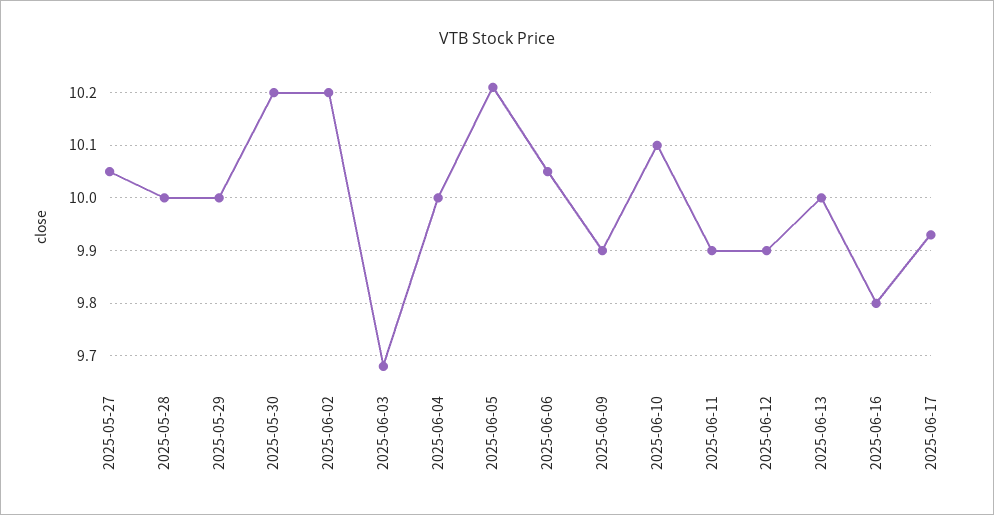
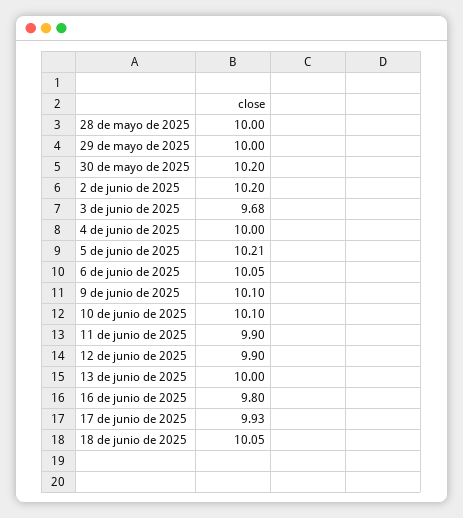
2025-05-27: 10.05 -> none
2025-06-09: 9.9 -> 10.1
18 de junio de 2025: none -> 10.05

